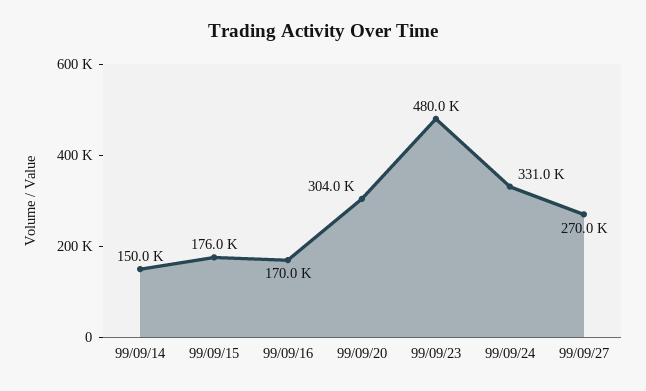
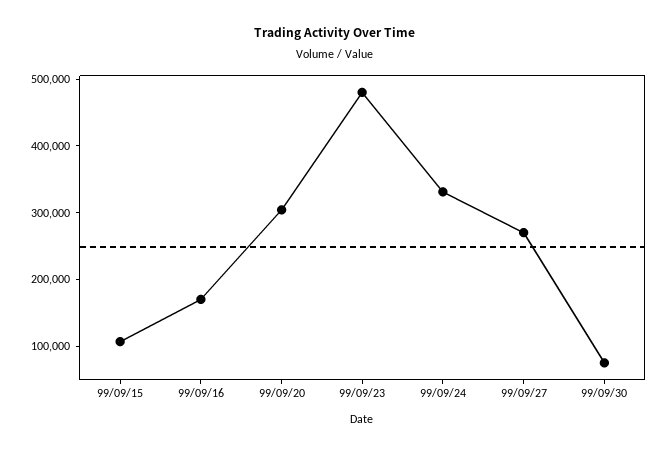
99/09/14: 150000 -> none
99/09/15: 176000 -> 100000
99/09/30: none -> 80000

